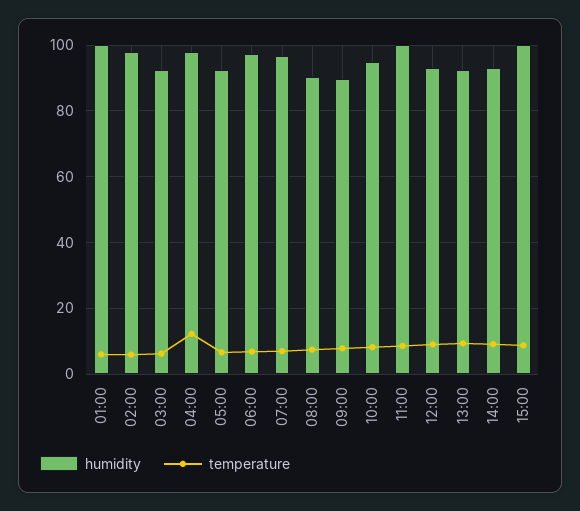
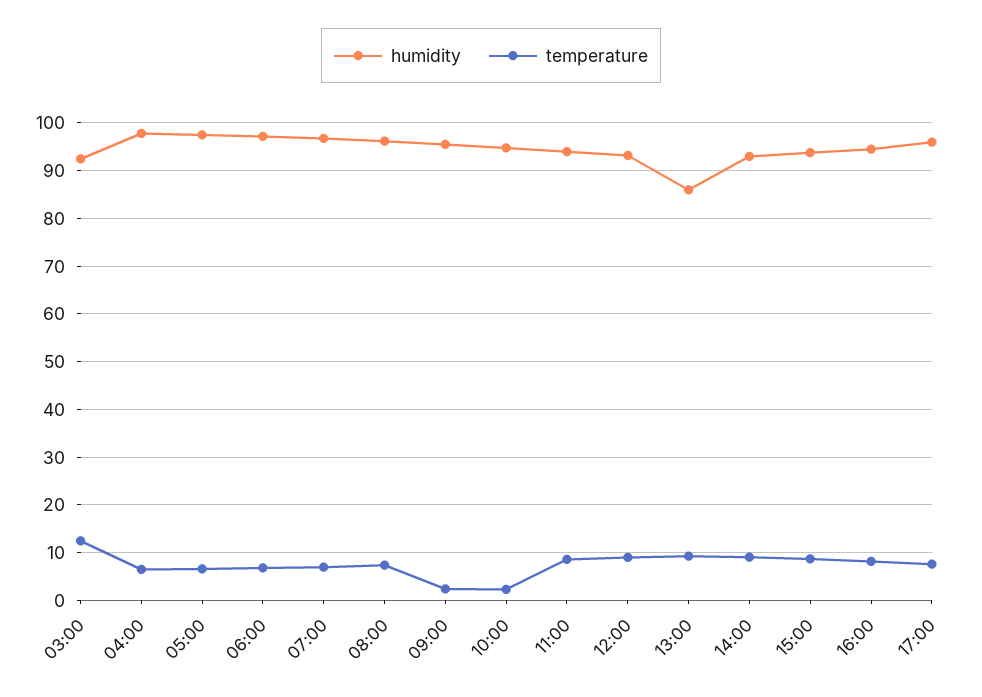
humidity, 01:00: 100 -> none
temperature, 01:00: 6 -> none
humidity, 02:00: 98 -> none
temperature, 02:00: 6 -> none
temperature, 03:00: 6 -> 12
temperature, 04:00: 12 -> 6
humidity, 05:00: 92 -> 98
humidity, 08:00: 90 -> 96
humidity, 09:00: 90 -> 96
temperature, 09:00: 8 -> 2
temperature, 10:00: 8 -> 2
humidity, 11:00: 100 -> 94
humidity, 13:00: 92 -> 86
humidity, 15:00: 100 -> 94
humidity, 16:00: none -> 94
temperature, 16:00: none -> 8
humidity, 17:00: none -> 96
temperature, 17:00: none -> 8

